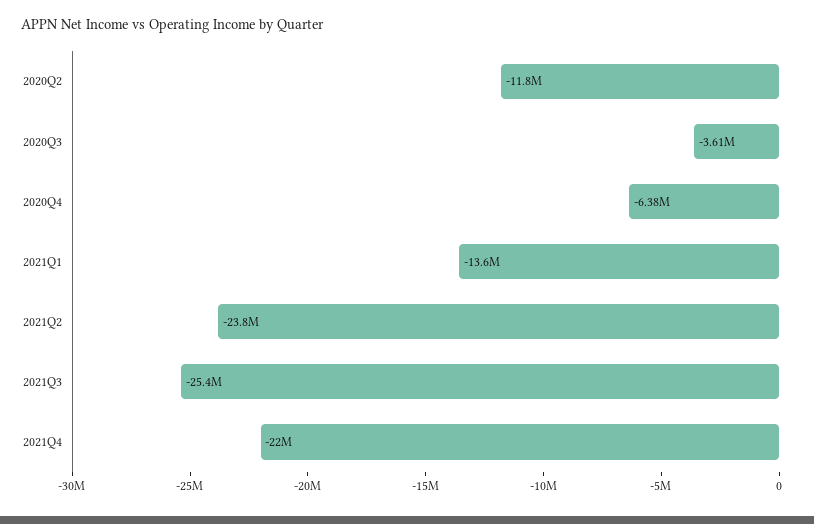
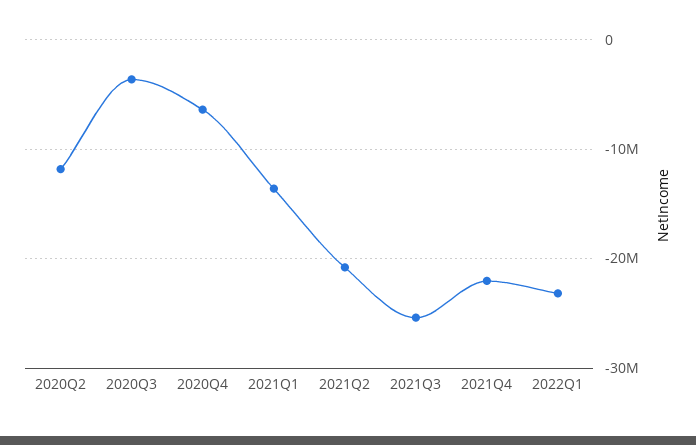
2021Q2: -23800000 -> -21000000
2022Q1: none -> -23000000

